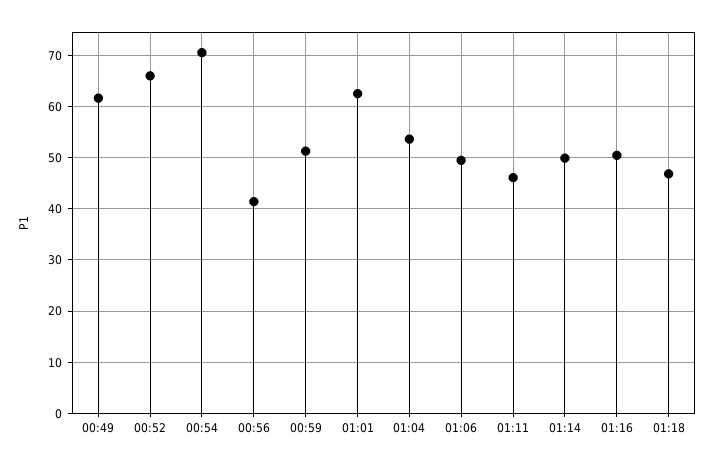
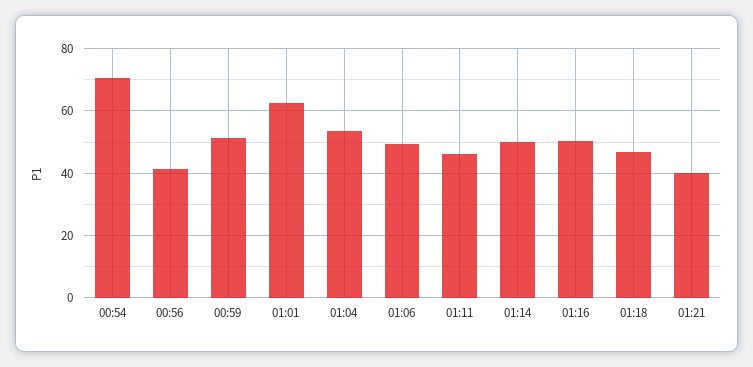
00:49: 62 -> none
00:52: 66 -> none
01:21: none -> 40

